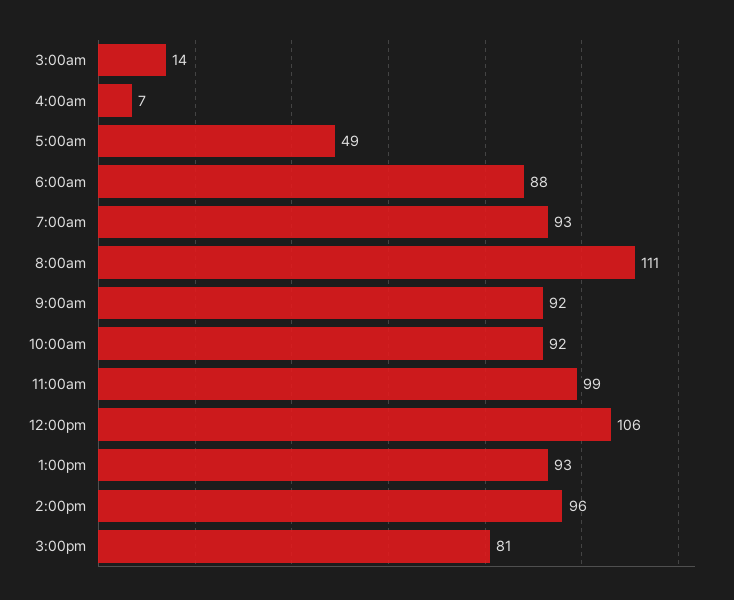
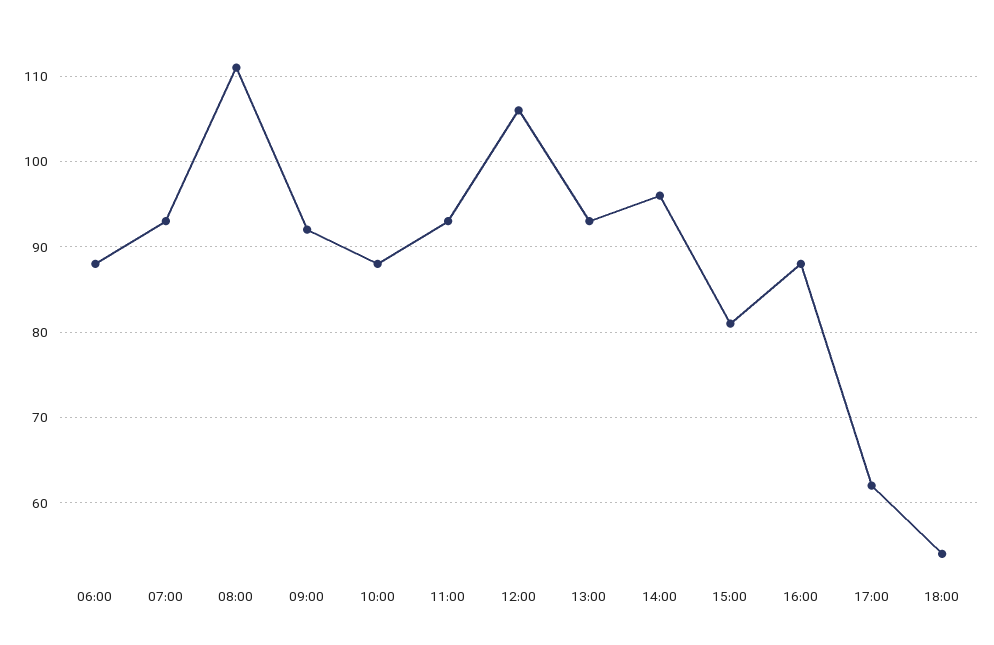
3:00am: 14 -> none
4:00am: 7 -> none
5:00am: 49 -> none
10:00am: 92 -> 88
11:00am: 99 -> 93
16:00: none -> 88
17:00: none -> 62
18:00: none -> 54

